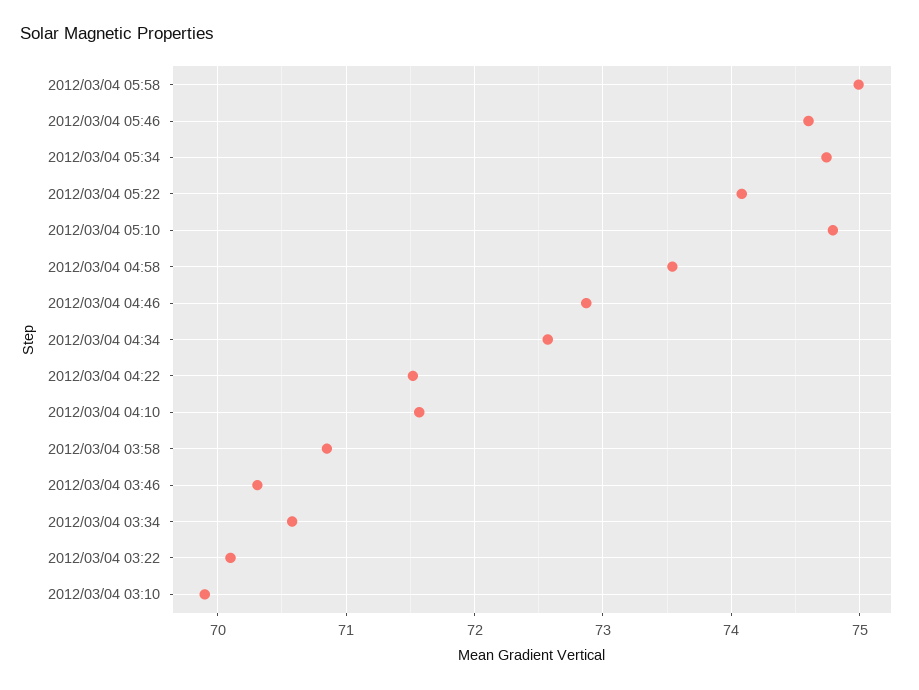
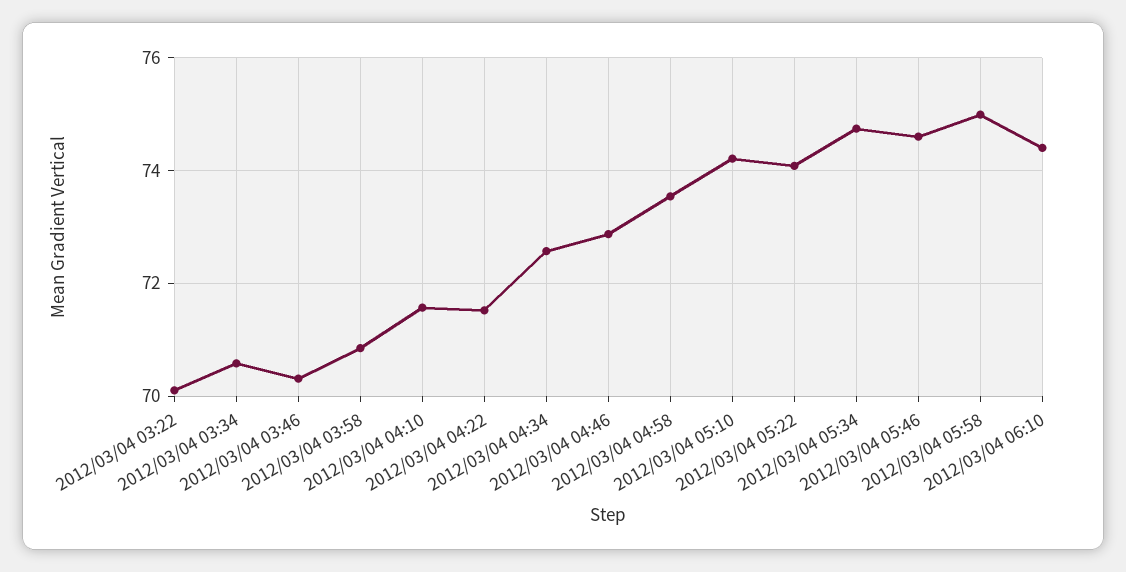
2012/03/04 05:10: 74.8 -> 74.2
2012/03/04 03:10: 69.9 -> none
2012/03/04 06:10: none -> 74.4

